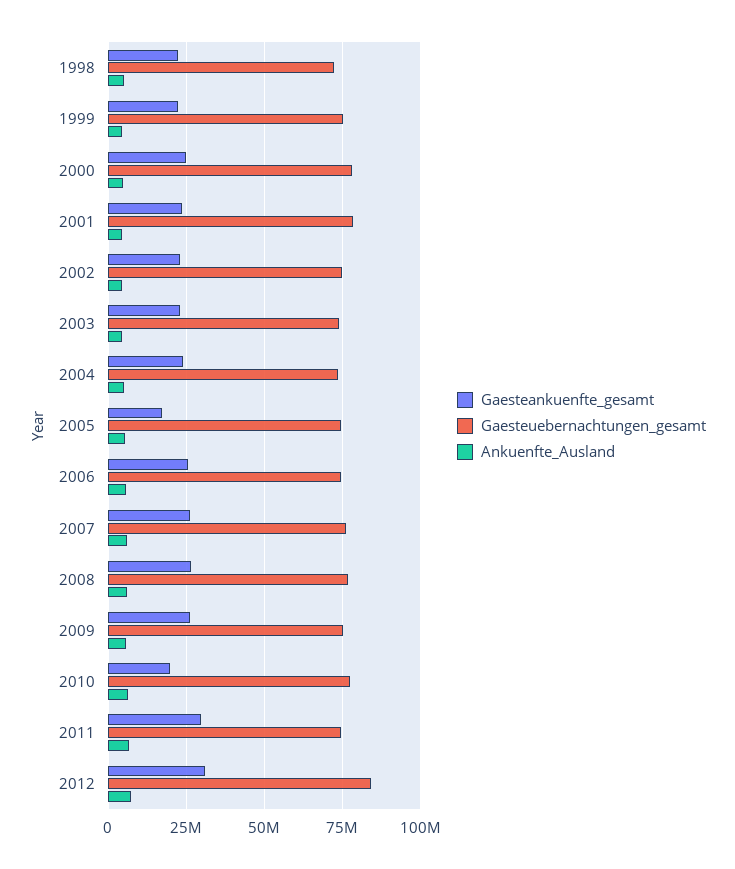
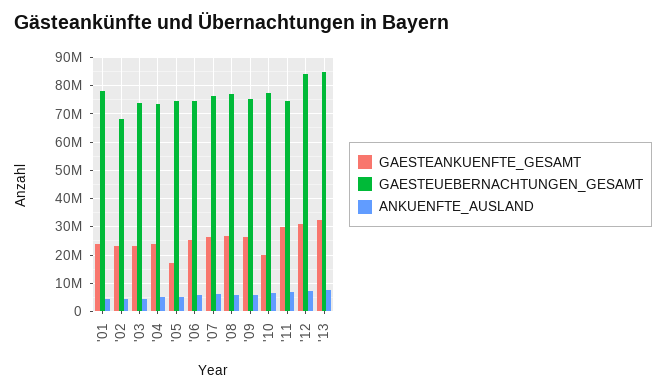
Gaesteankuenfte_gesamt, 1998: 22500000 -> none
Gaesteuebernachtungen_gesamt, 1998: 72500000 -> none
Ankuenfte_Ausland, 1998: 5000000 -> none
Gaesteankuenfte_gesamt, 1999: 22500000 -> none
Gaesteuebernachtungen_gesamt, 1999: 75000000 -> none
Ankuenfte_Ausland, 1999: 5000000 -> none
Gaesteankuenfte_gesamt, 2000: 25000000 -> none
Gaesteuebernachtungen_gesamt, 2000: 77500000 -> none
Ankuenfte_Ausland, 2000: 5000000 -> none
Gaesteuebernachtungen_gesamt, 2002: 75000000 -> 67500000
Gaesteankuenfte_gesamt, '13: none -> 32500000
Gaesteuebernachtungen_gesamt, '13: none -> 85000000
Ankuenfte_Ausland, '13: none -> 7500000

